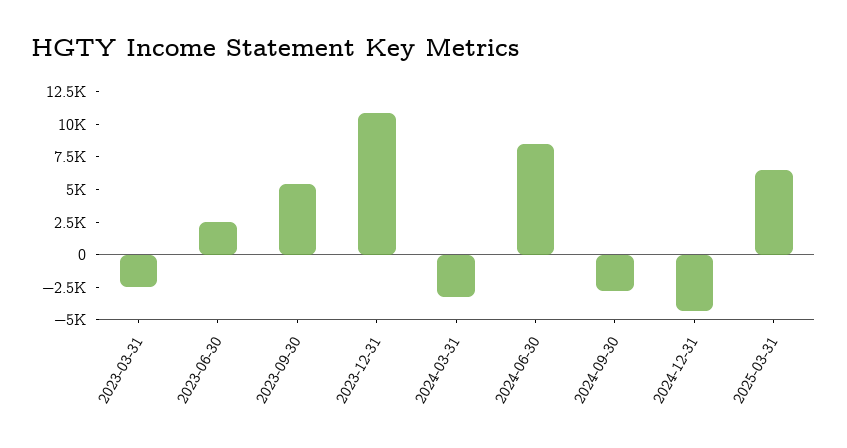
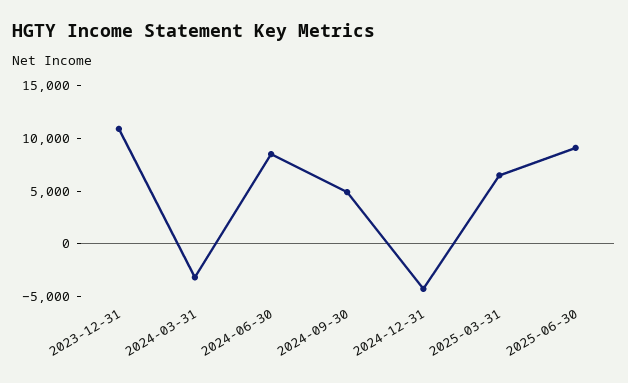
2023-03-31: -2500 -> none
2023-06-30: 2500 -> none
2023-09-30: 5000 -> none
2024-09-30: -2500 -> 5000
2025-06-30: none -> 9000

